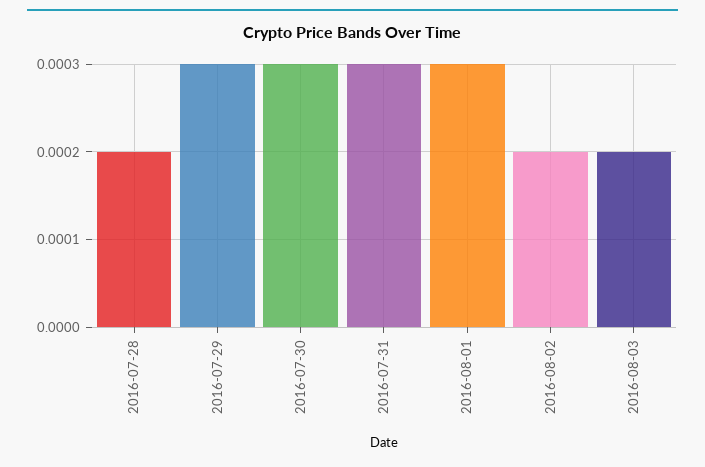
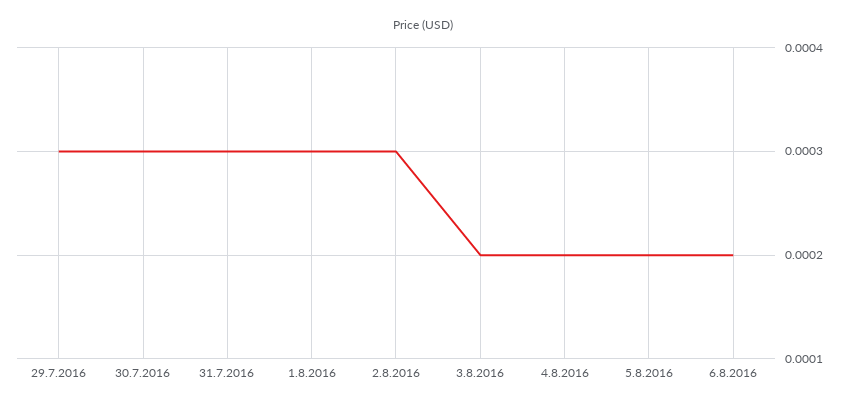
2016-07-28: 0.0002 -> none
2016-08-02: 0.0002 -> 0.0003
4.8.2016: none -> 0.0002
5.8.2016: none -> 0.0002
6.8.2016: none -> 0.0002

